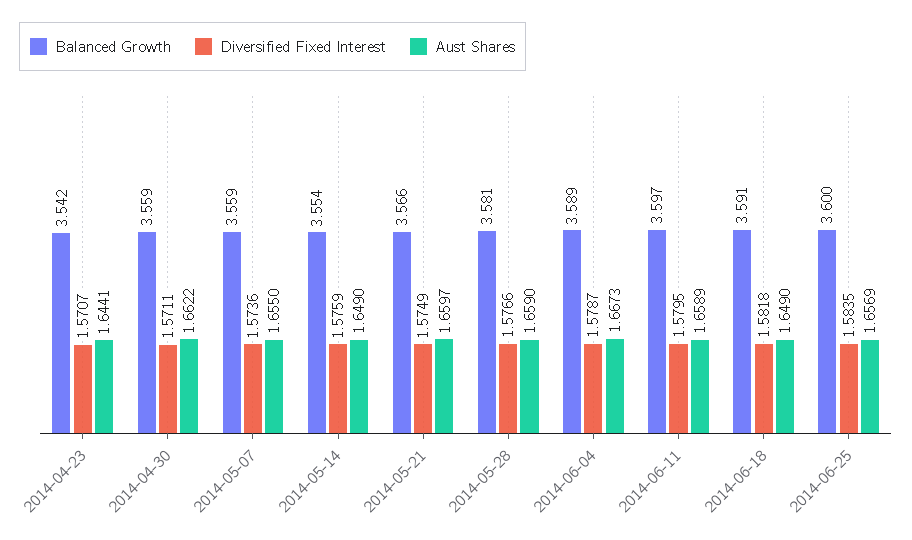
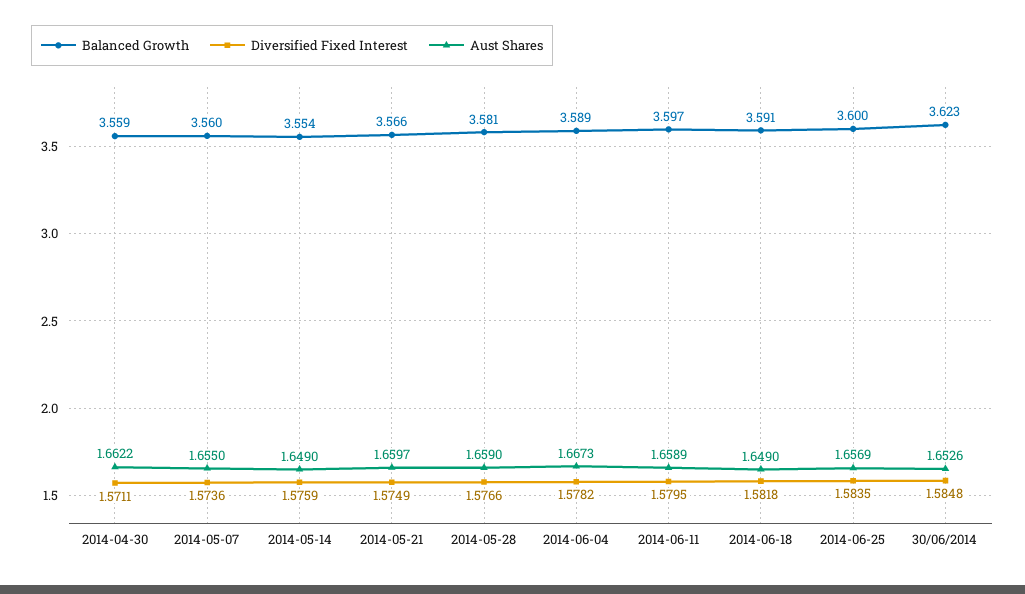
Balanced Growth, 2014-04-23: 3.542 -> none
Diversified Fixed Interest, 2014-04-23: 1.5707 -> none
Aust Shares, 2014-04-23: 1.6441 -> none
Balanced Growth, 2014-05-07: 3.559 -> 3.56
Diversified Fixed Interest, 2014-06-04: 1.5787 -> 1.5782
Balanced Growth, 30/06/2014: none -> 3.623
Diversified Fixed Interest, 30/06/2014: none -> 1.5848
Aust Shares, 30/06/2014: none -> 1.6526

